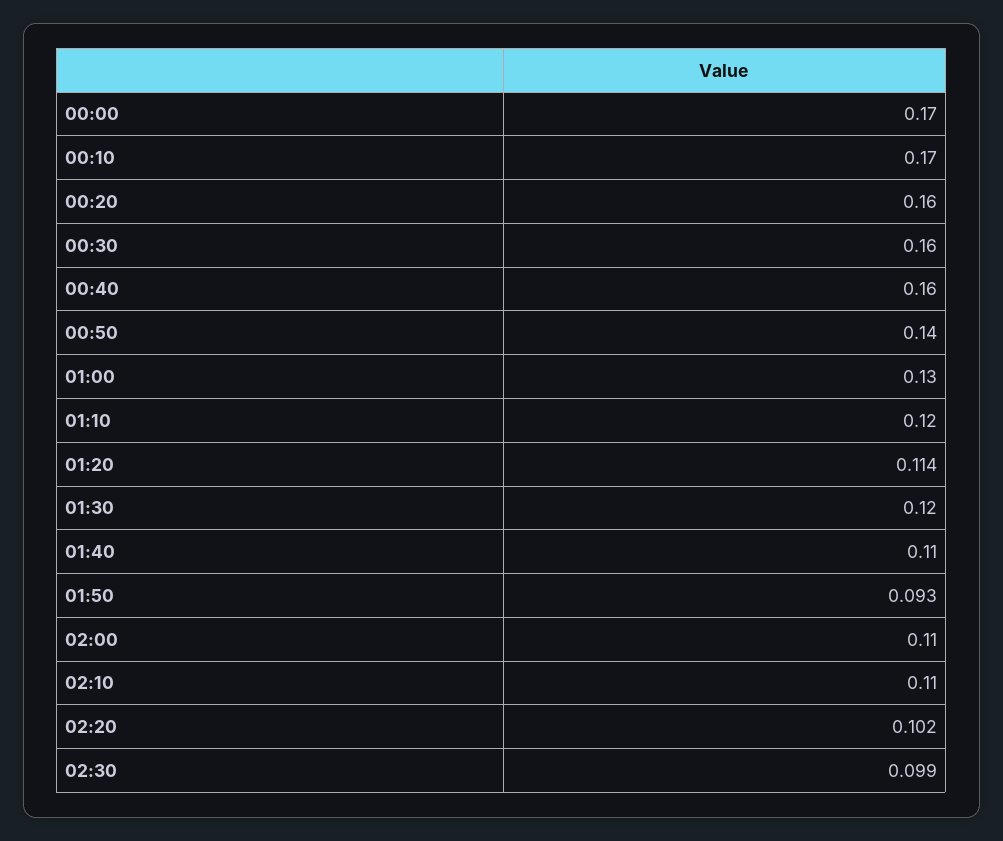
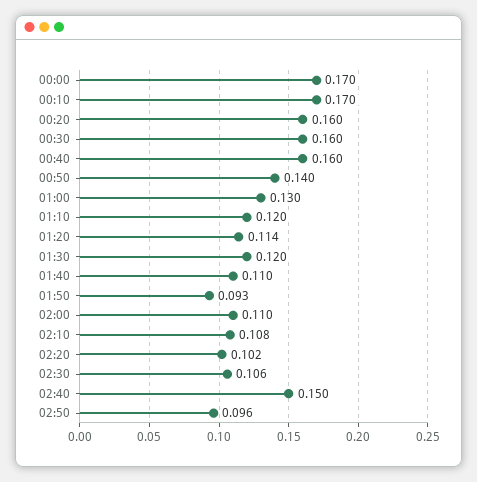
02:10: 0.11 -> 0.108
02:30: 0.099 -> 0.106
02:40: none -> 0.15
02:50: none -> 0.096

